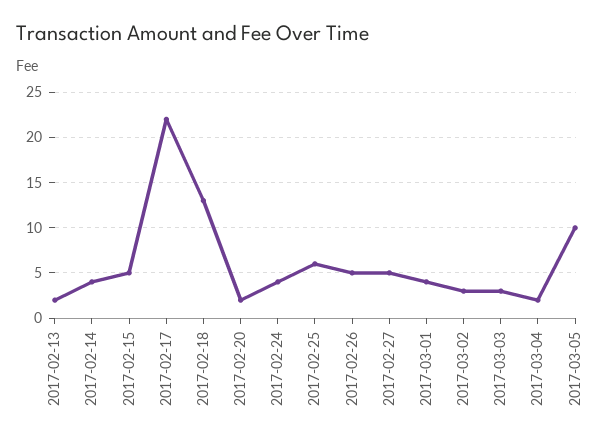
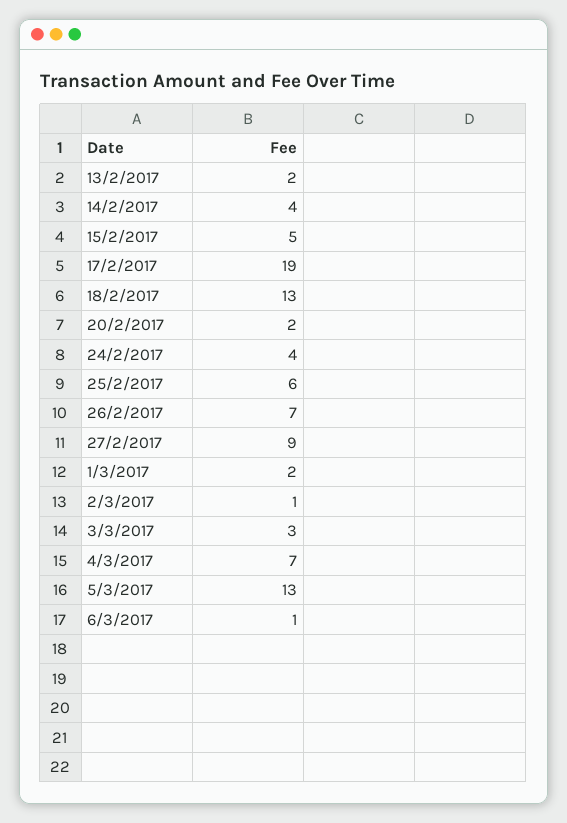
2017-02-17: 22 -> 19
2017-02-26: 5 -> 7
2017-02-27: 5 -> 9
2017-03-01: 4 -> 2
2017-03-02: 3 -> 1
2017-03-04: 2 -> 7
2017-03-05: 10 -> 13
6/3/2017: none -> 1

